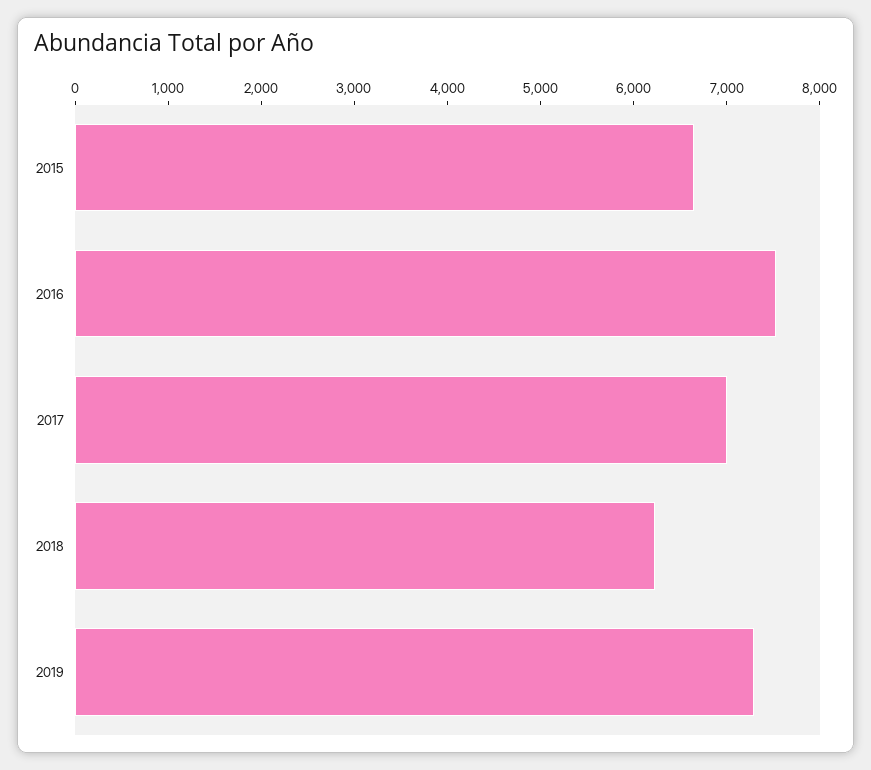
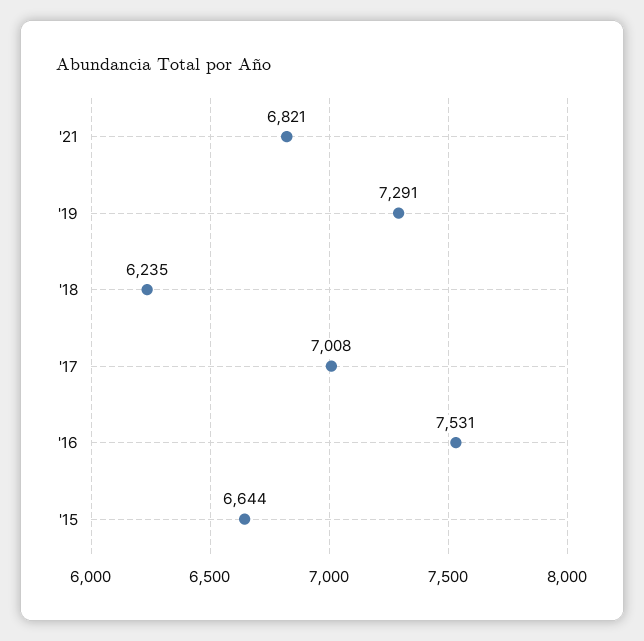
'21: none -> 6821

